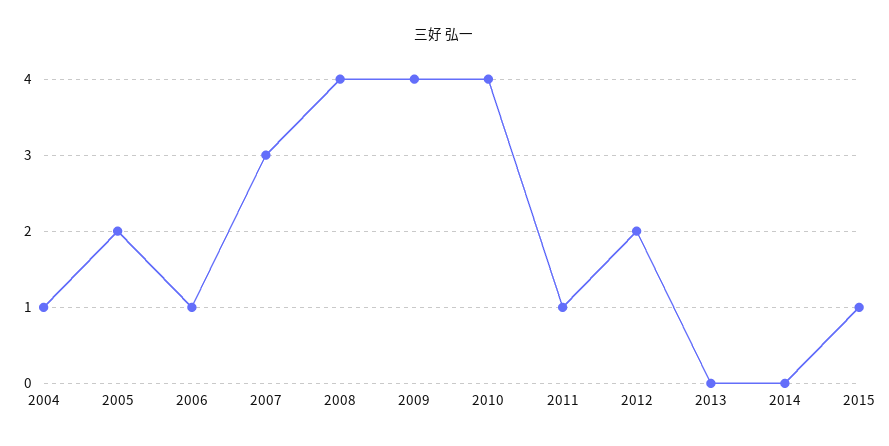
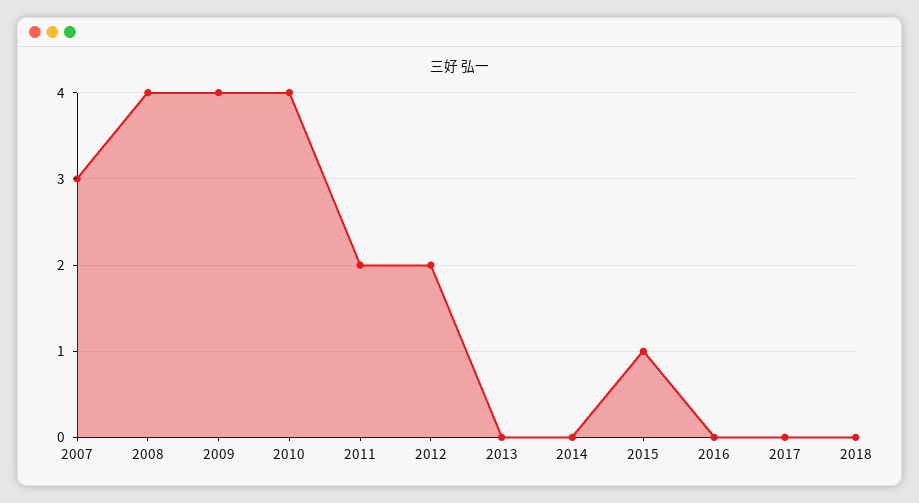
2004: 1 -> none
2005: 2 -> none
2006: 1 -> none
2011: 1 -> 2
2016: none -> 0
2017: none -> 0
2018: none -> 0

